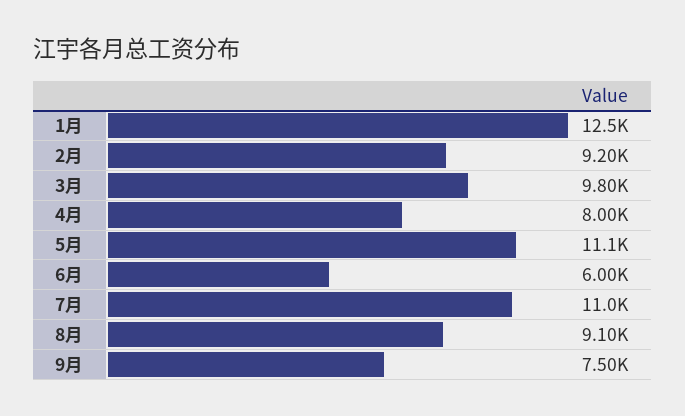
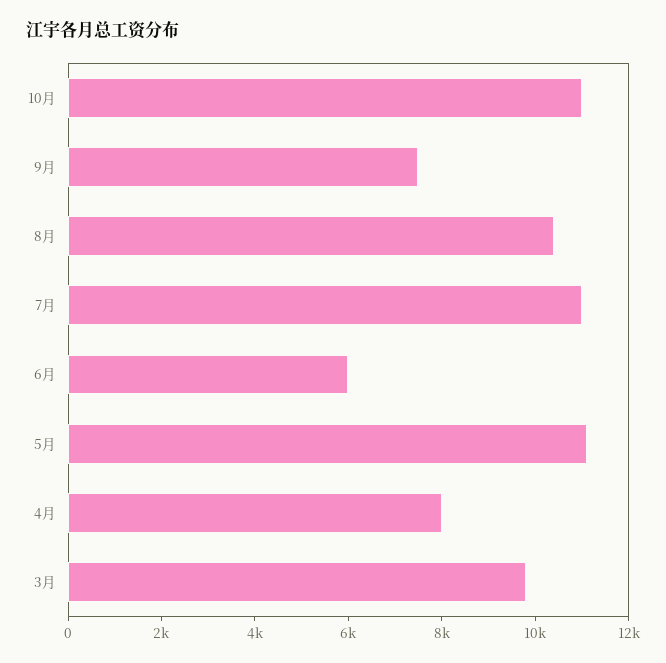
1月: 12500 -> none
2月: 9200 -> none
8月: 9100 -> 10500
10月: none -> 11000

